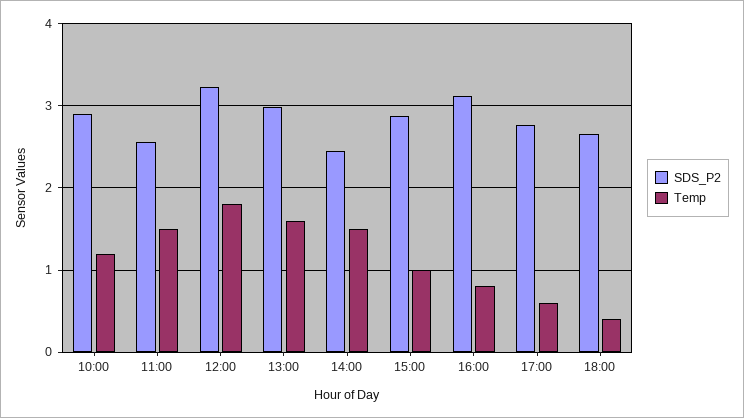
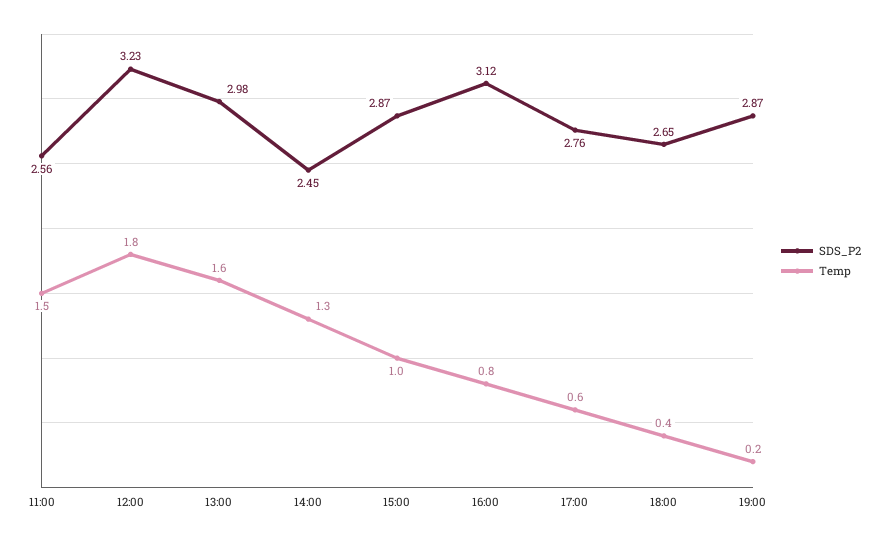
SDS_P2, 10:00: 2.9 -> none
Temp, 10:00: 1.2 -> none
Temp, 14:00: 1.5 -> 1.3
SDS_P2, 19:00: none -> 2.87
Temp, 19:00: none -> 0.2

